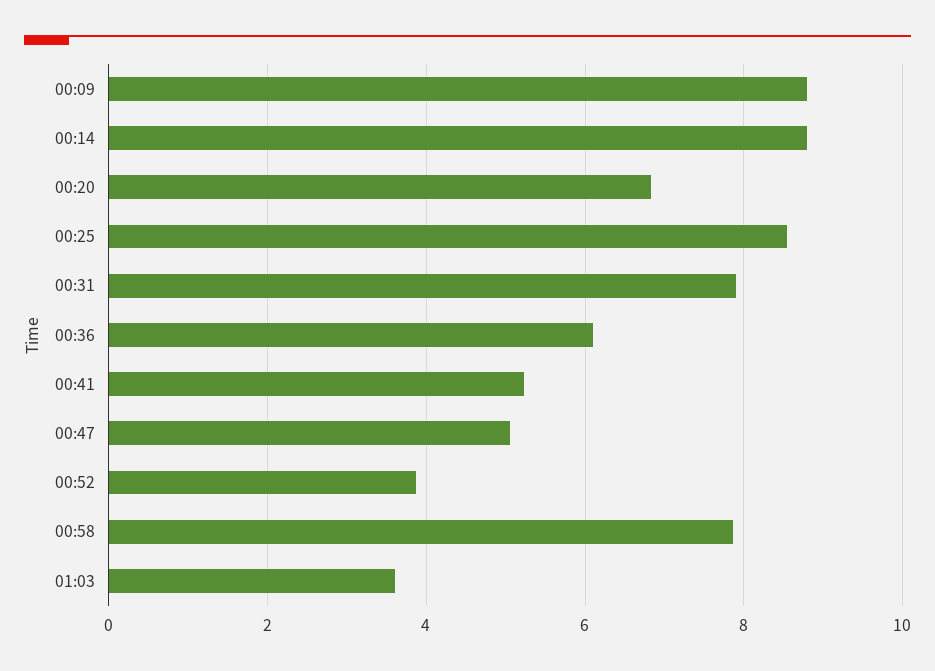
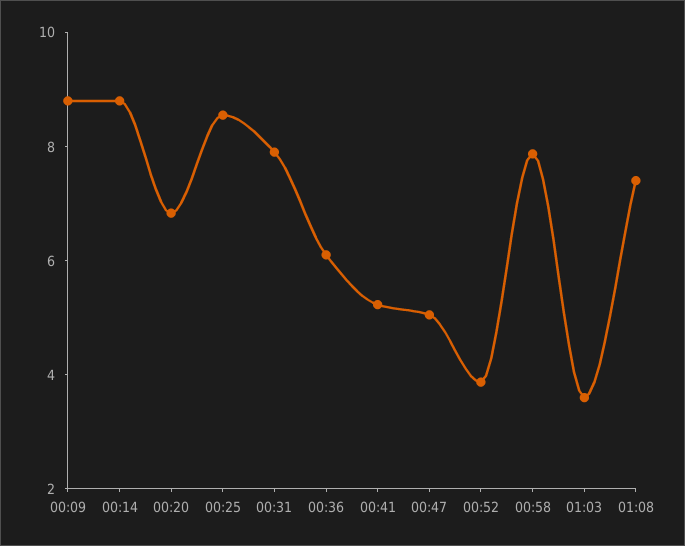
01:08: none -> 7.5

